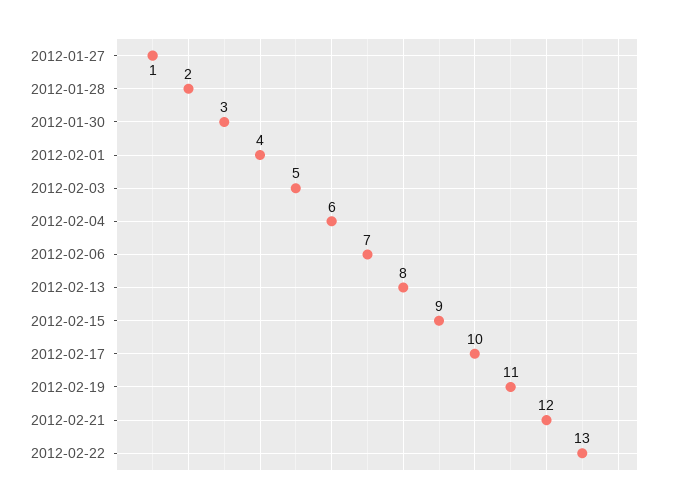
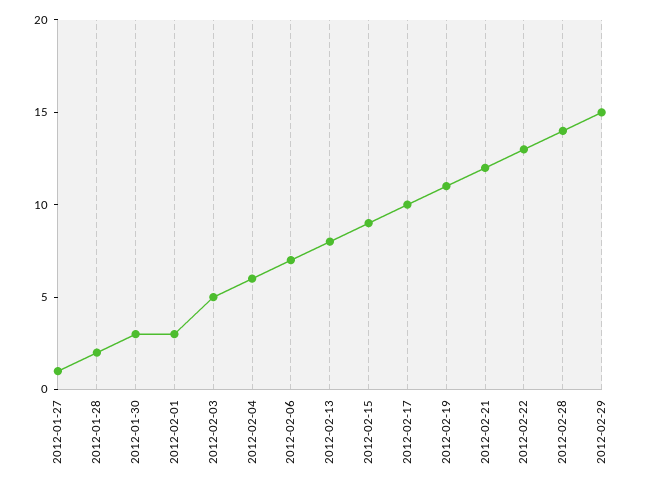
2012-02-01: 4 -> 3
2012-02-28: none -> 14
2012-02-29: none -> 15

